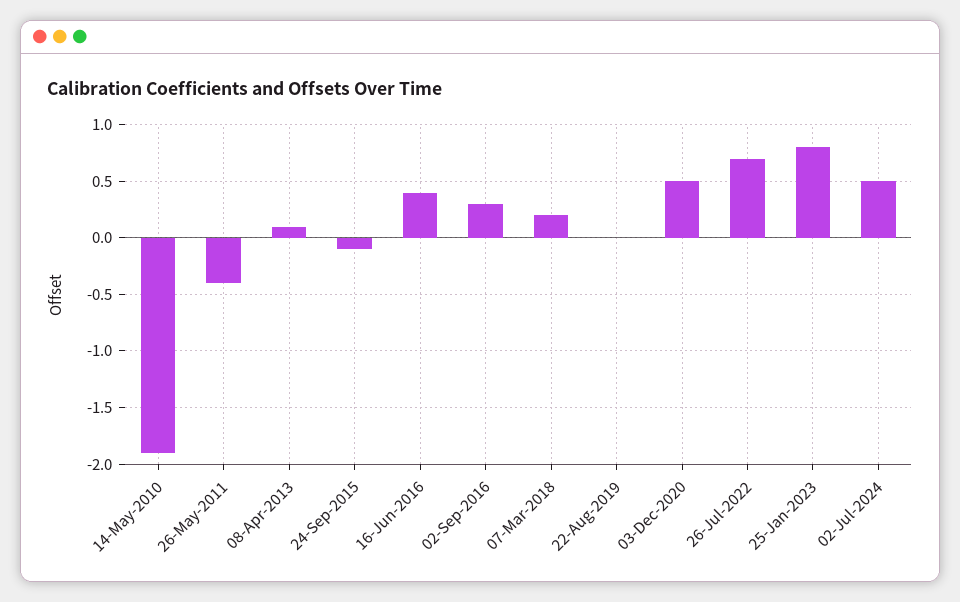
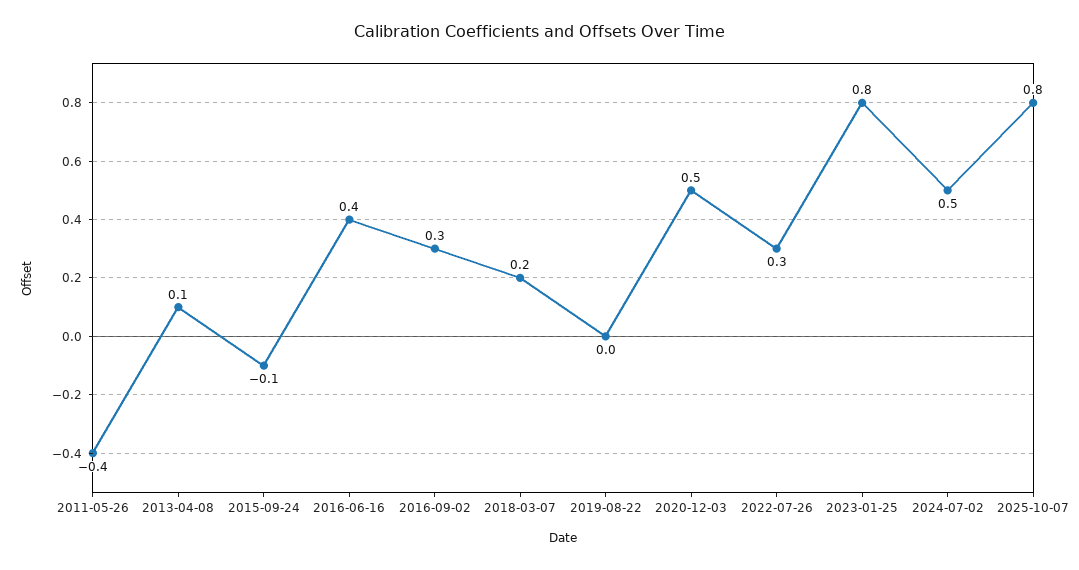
14-May-2010: -1.9 -> none
26-Jul-2022: 0.7 -> 0.3
2025-10-07: none -> 0.8

